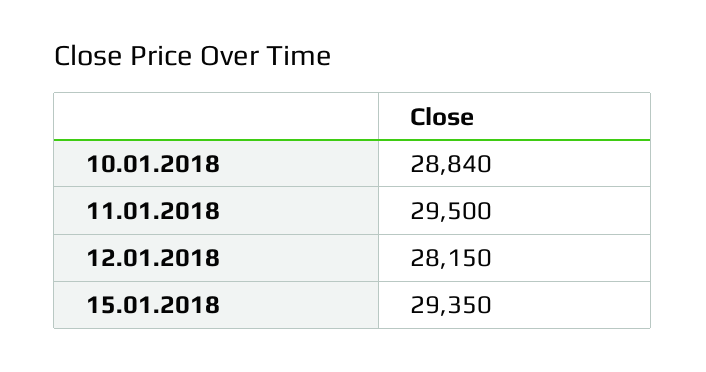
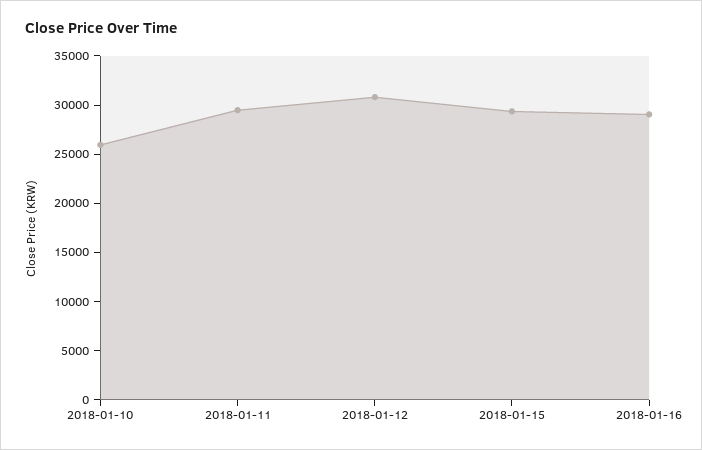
10.01.2018: 28840 -> 26000
12.01.2018: 28150 -> 31000
2018-01-16: none -> 29000

